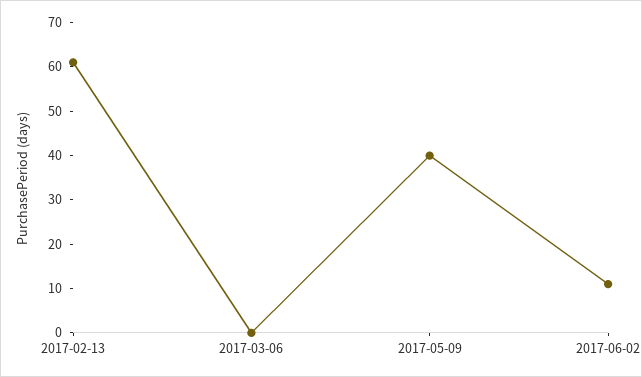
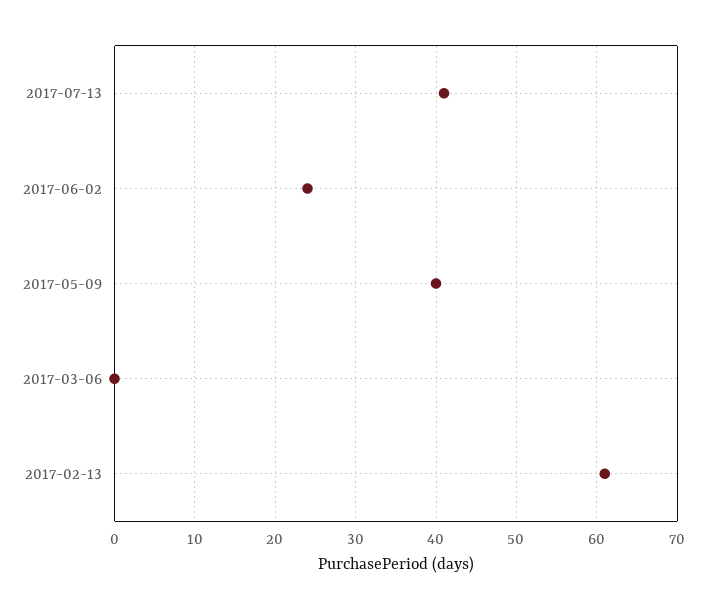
2017-06-02: 10 -> 24
2017-07-13: none -> 41

